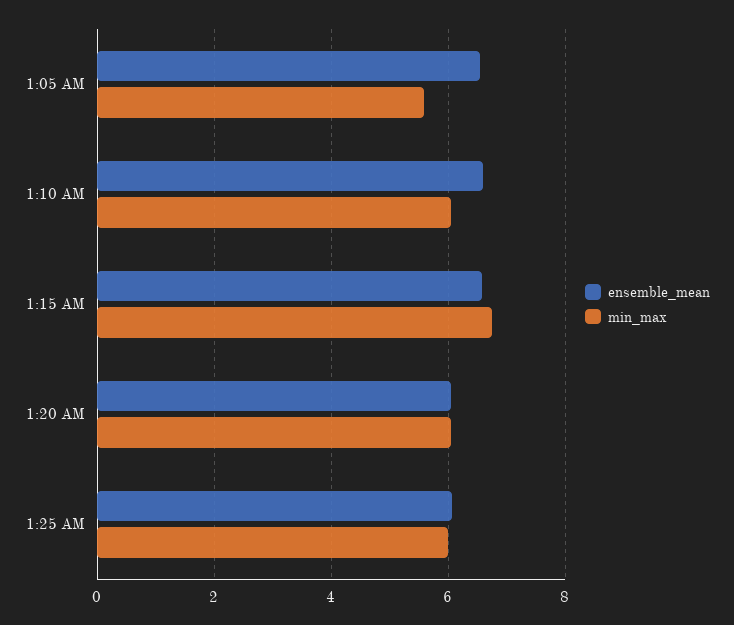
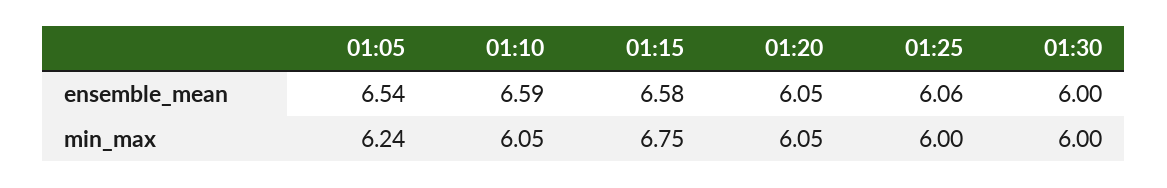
min_max, 1:05 AM: 5.6 -> 6.24
ensemble_mean, 01:30: none -> 6
min_max, 01:30: none -> 6

